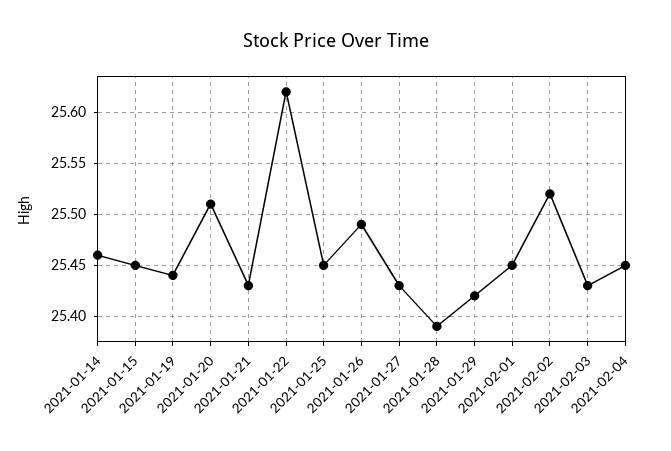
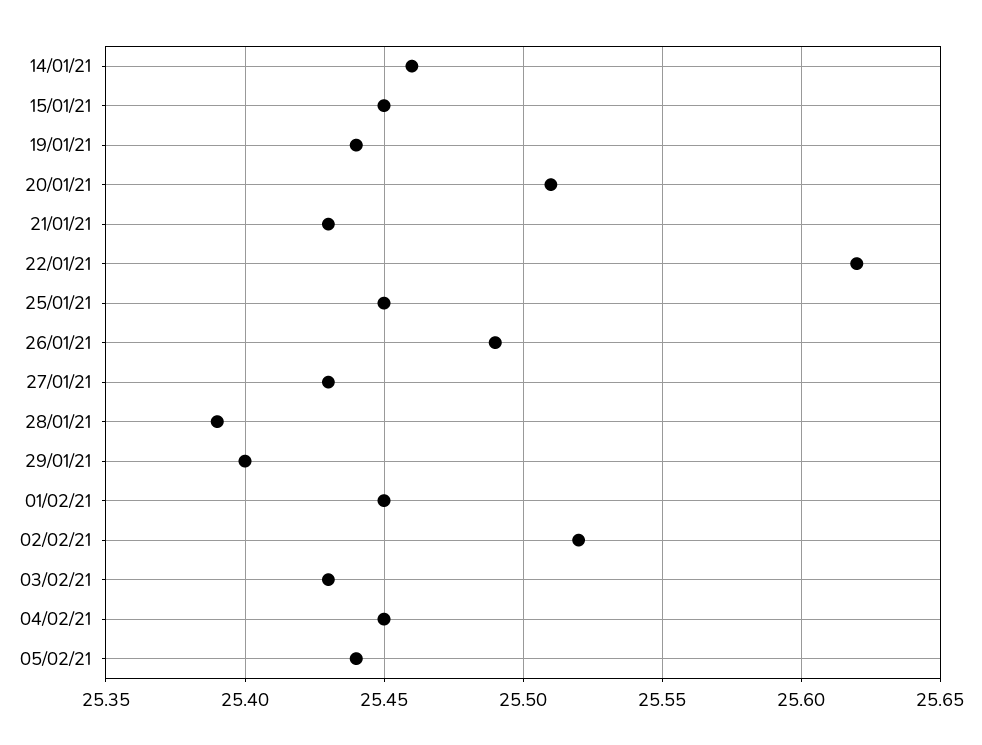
2021-01-29: 25.42 -> 25.4
05/02/21: none -> 25.44

